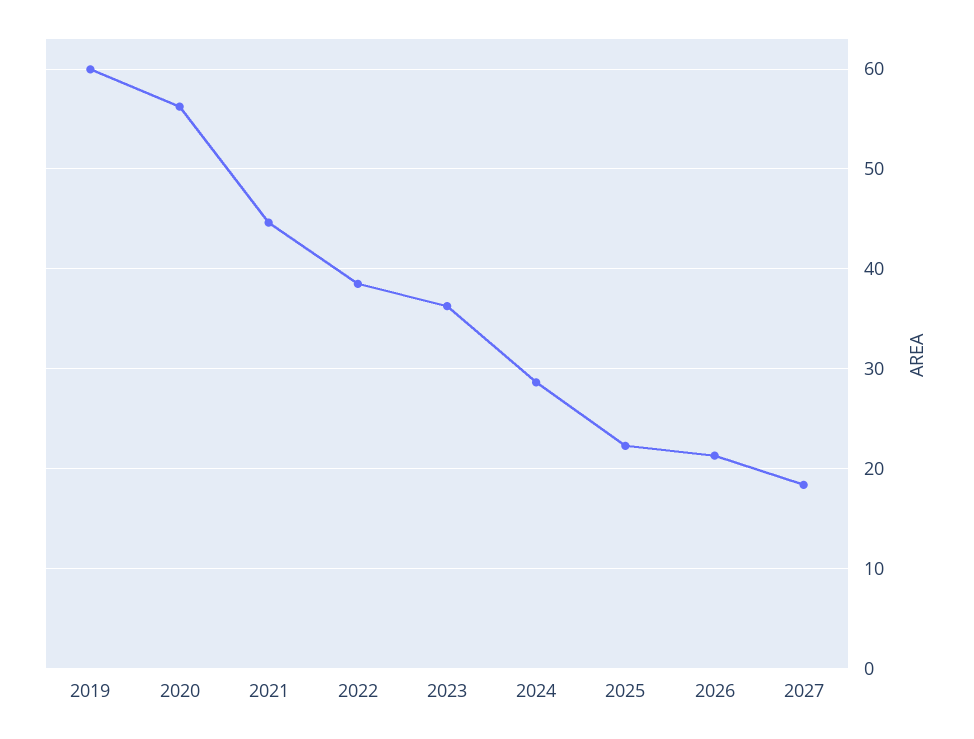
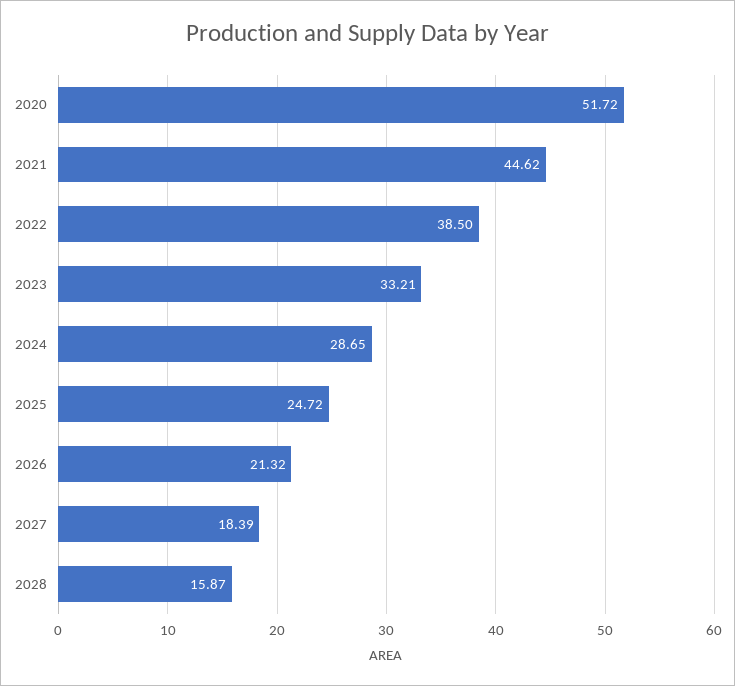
2019: 60 -> none
2020: 56 -> 51.72
2023: 36 -> 33.21
2025: 22 -> 24.72
2028: none -> 15.87

